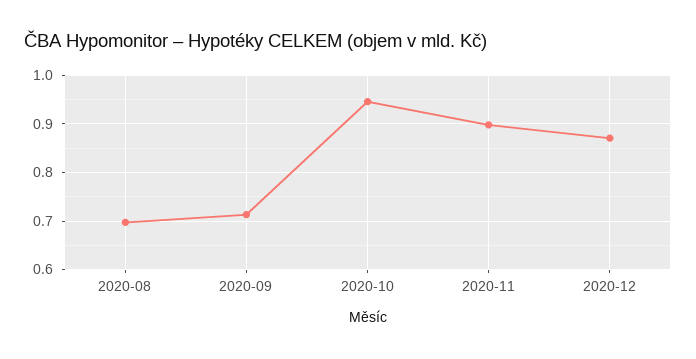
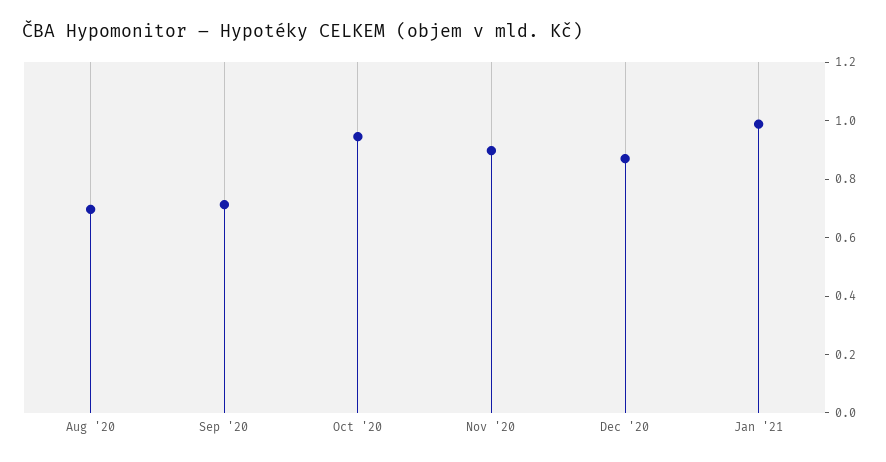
Jan '21: none -> 1

